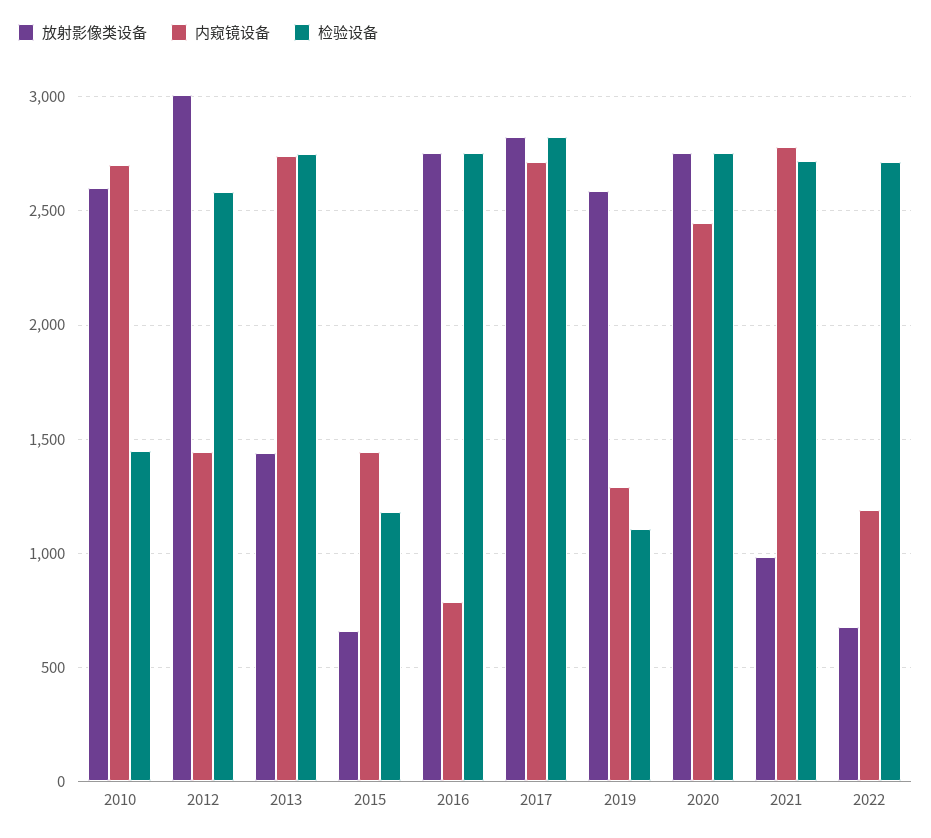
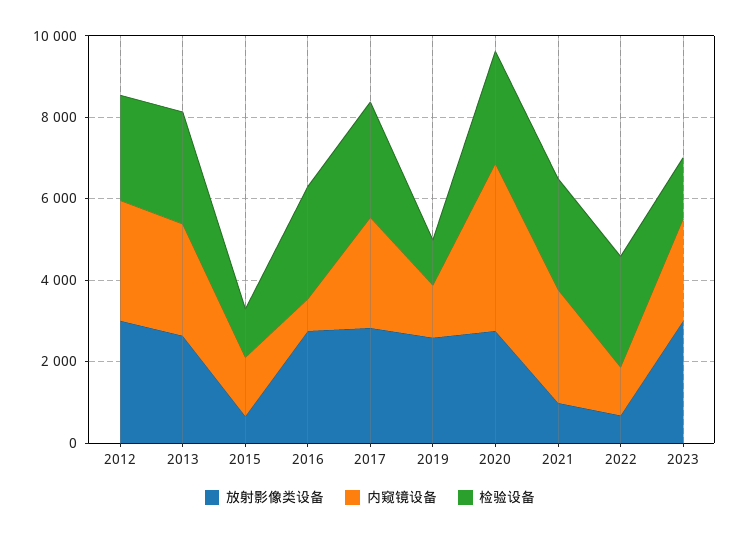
放射影像类设备, 2010: 2600 -> none
内窥镜设备, 2010: 2700 -> none
检验设备, 2010: 1450 -> none
内窥镜设备, 2012: 1450 -> 3000
放射影像类设备, 2013: 1450 -> 2500
内窥镜设备, 2020: 2450 -> 4000
放射影像类设备, 2023: none -> 3000
内窥镜设备, 2023: none -> 2500
检验设备, 2023: none -> 1500

